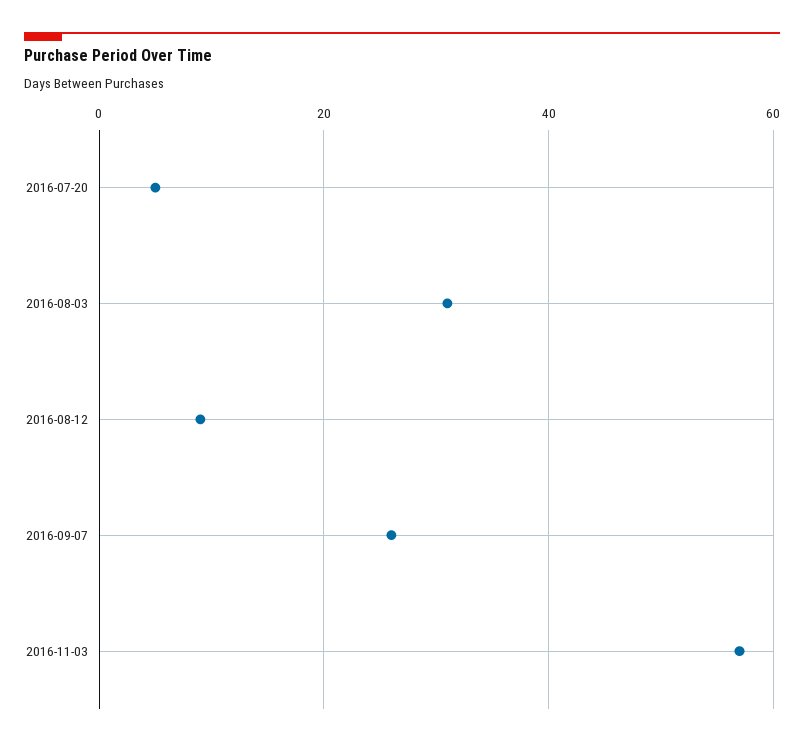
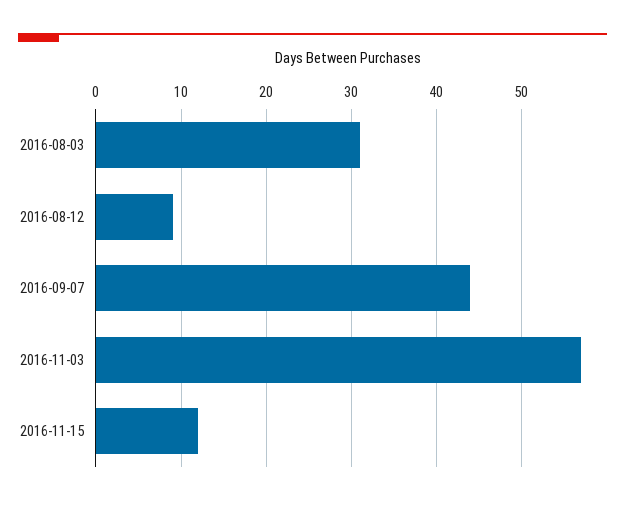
2016-07-20: 5 -> none
2016-09-07: 25 -> 44
2016-11-15: none -> 12

